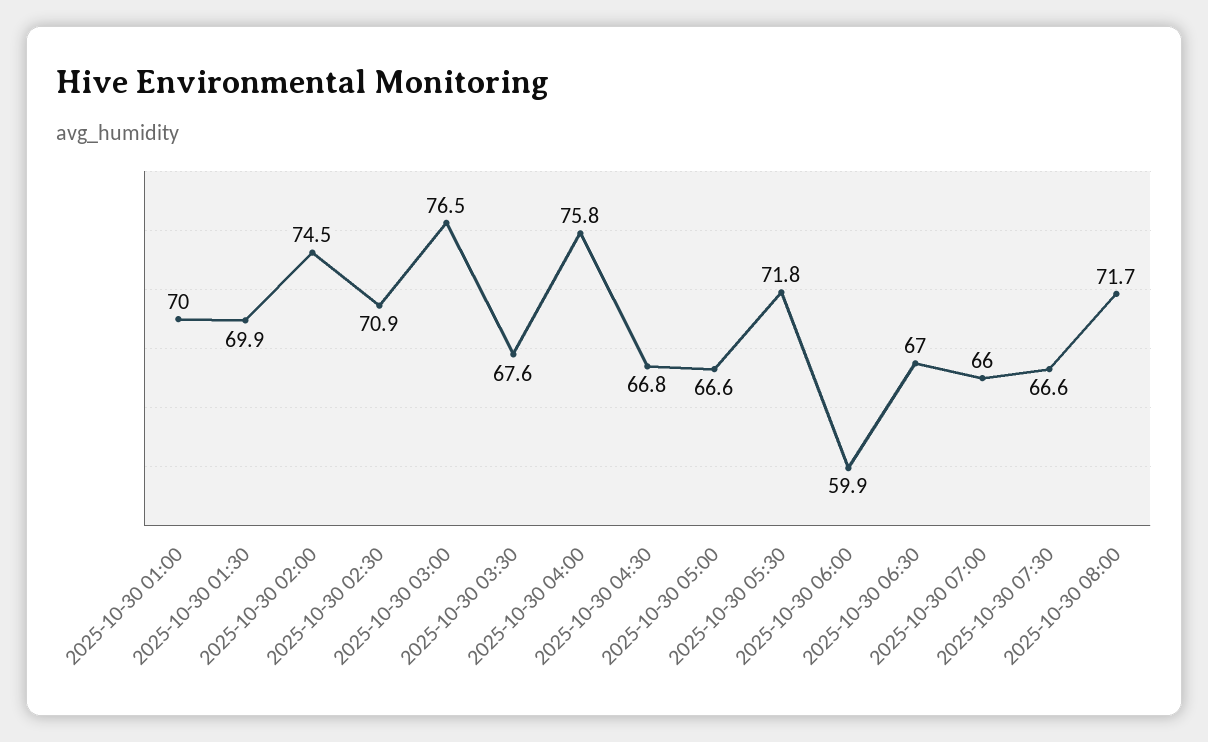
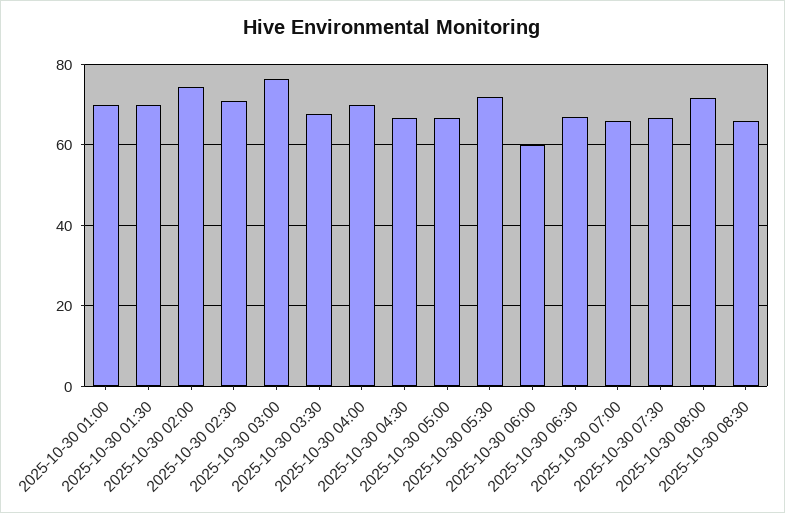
2025-10-30 04:00: 75.8 -> 70
2025-10-30 08:30: none -> 66

